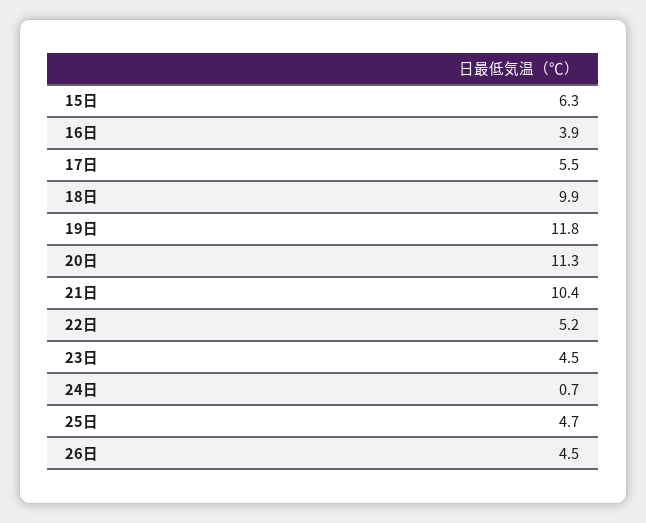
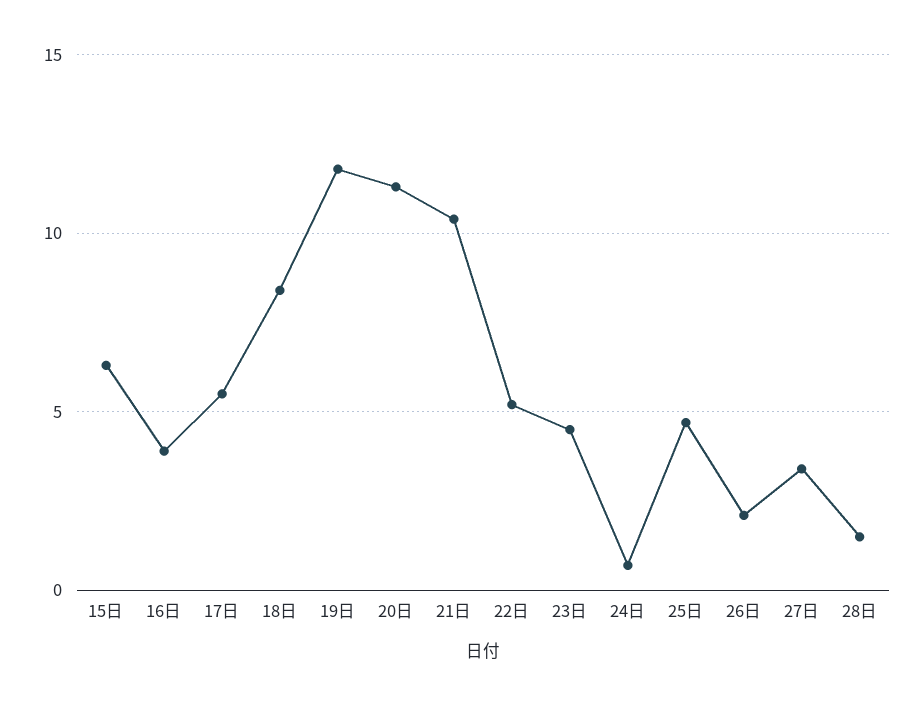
18日: 9.9 -> 8.5
26日: 4.5 -> 2
27日: none -> 3.5
28日: none -> 1.5

